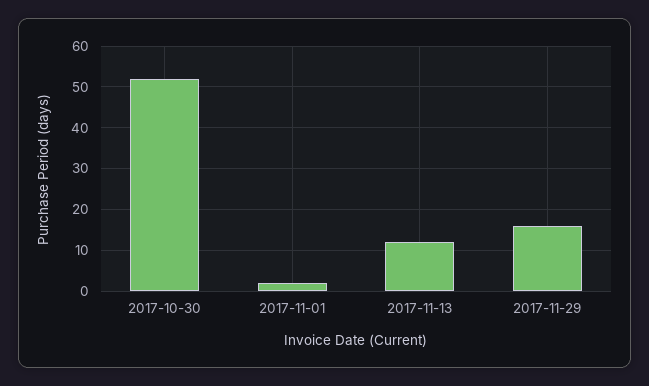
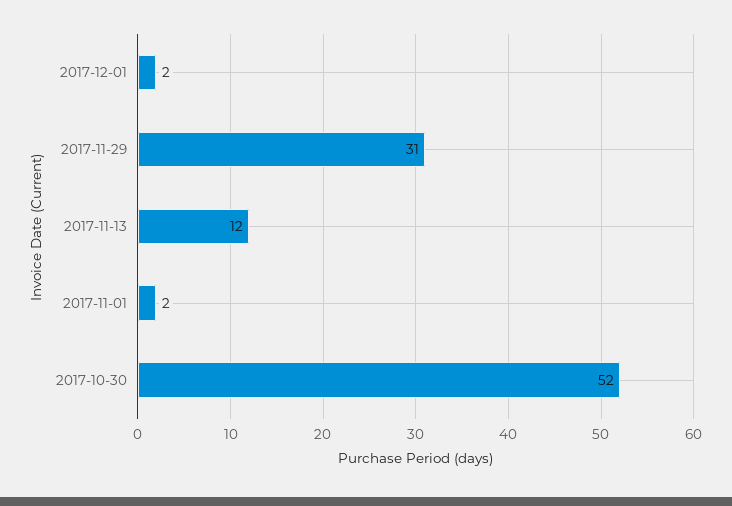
2017-11-29: 15 -> 31
2017-12-01: none -> 2

